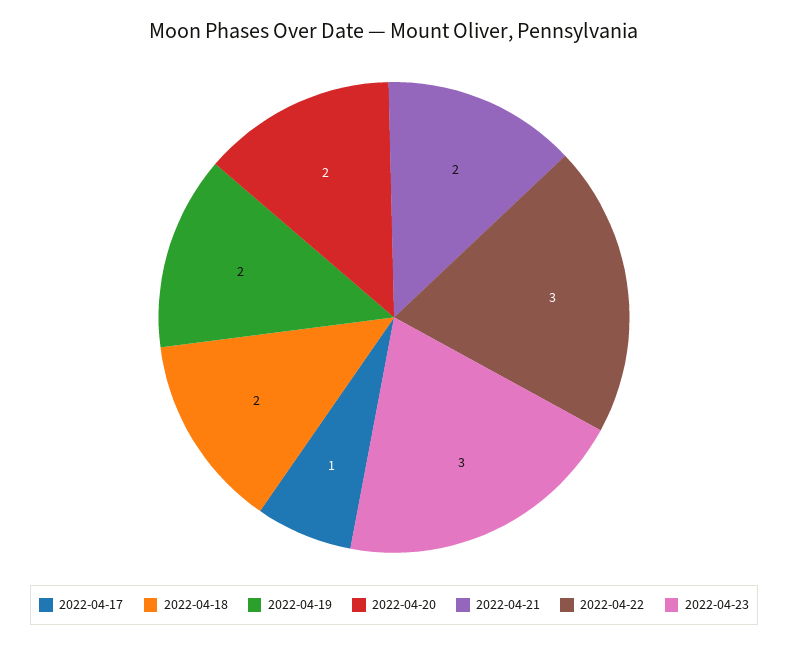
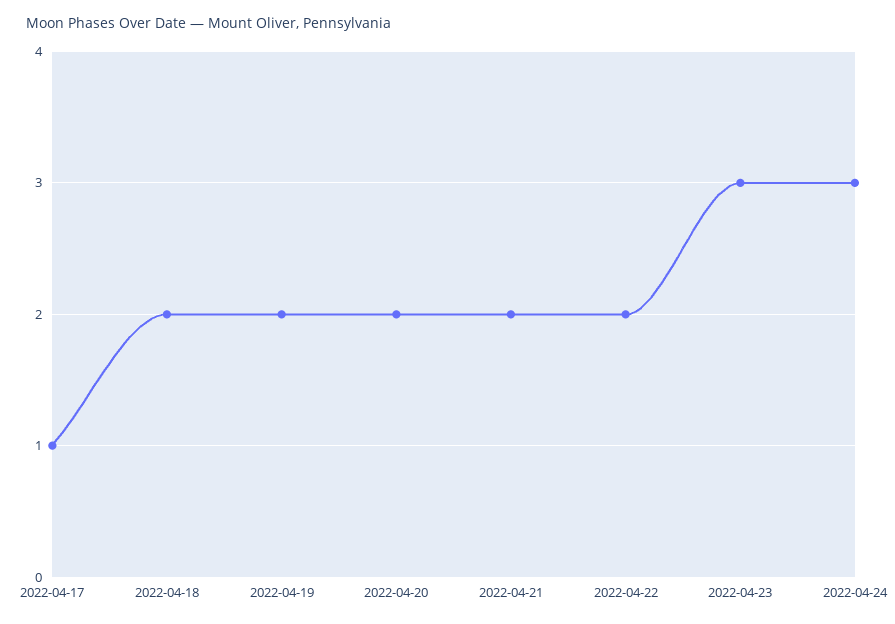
2022-04-22: 3 -> 2
2022-04-24: none -> 3

